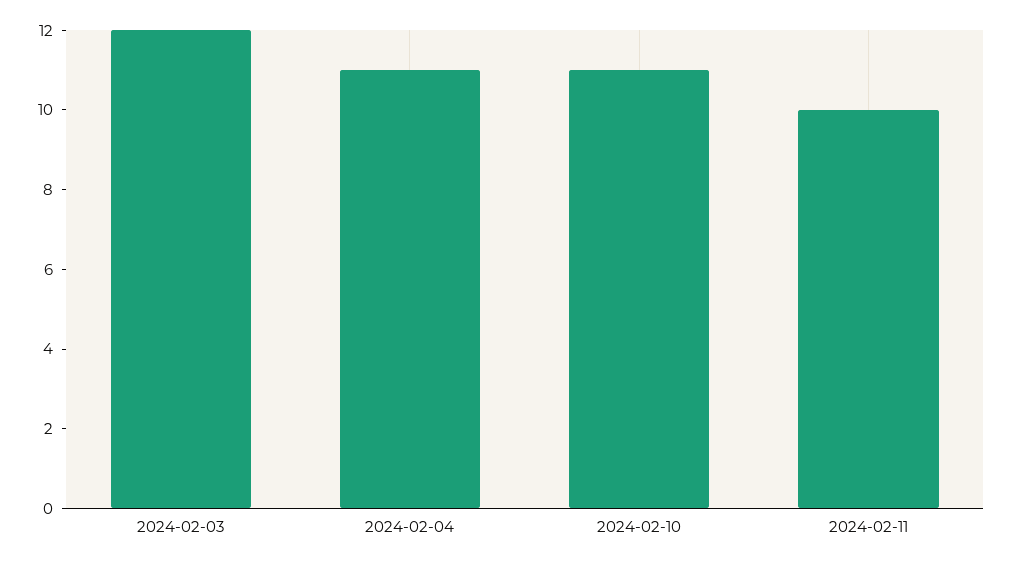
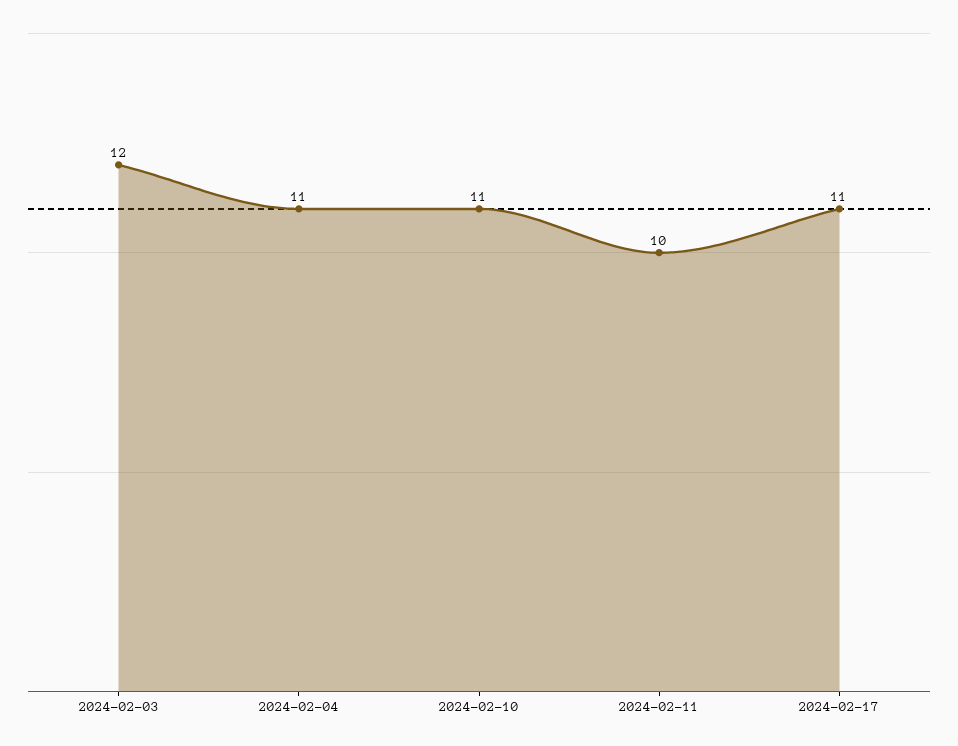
2024-02-17: none -> 11

